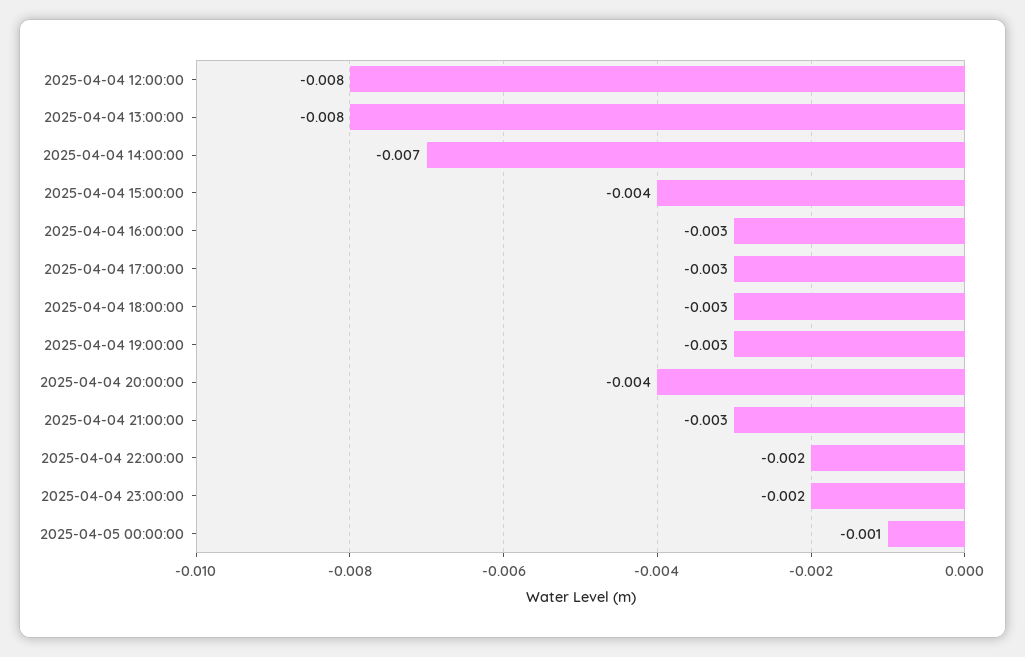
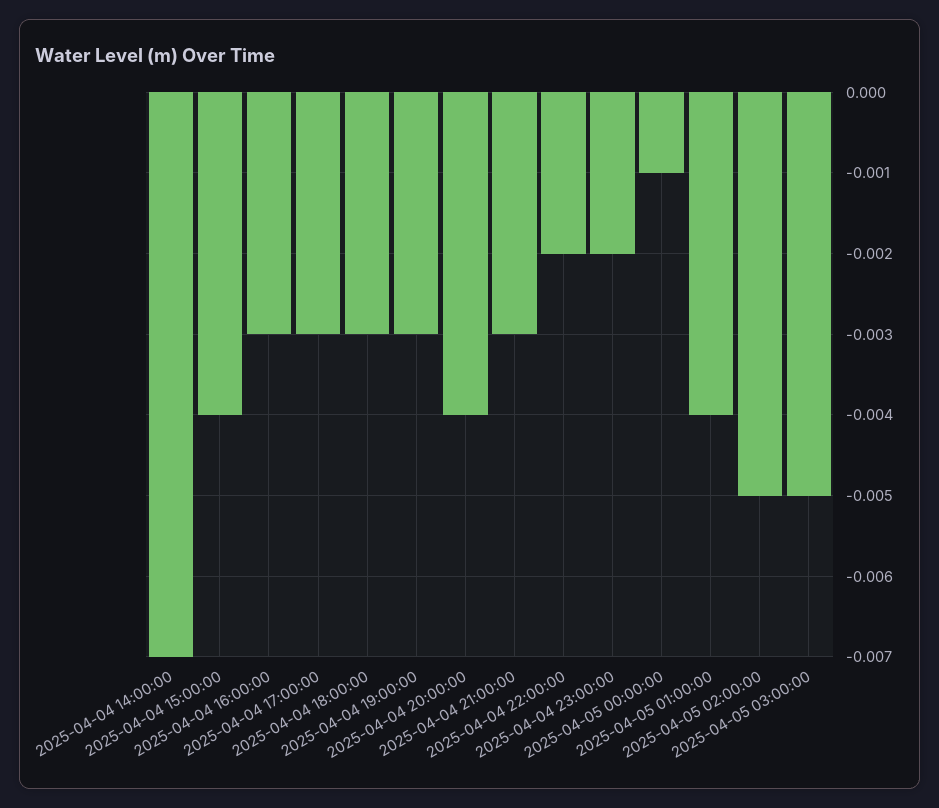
2025-04-04 12:00:00: -0.008 -> none
2025-04-04 13:00:00: -0.008 -> none
2025-04-05 01:00:00: none -> -0.004
2025-04-05 02:00:00: none -> -0.005
2025-04-05 03:00:00: none -> -0.005

